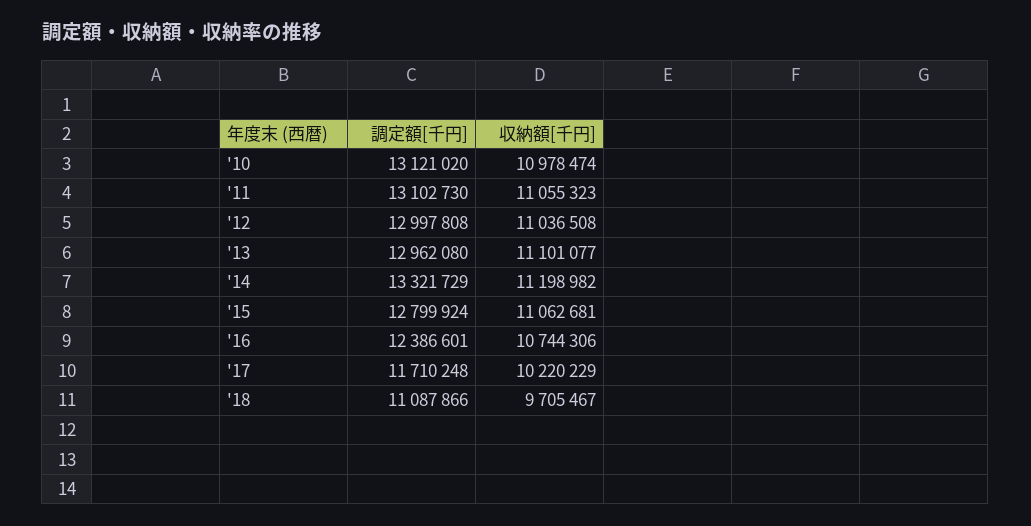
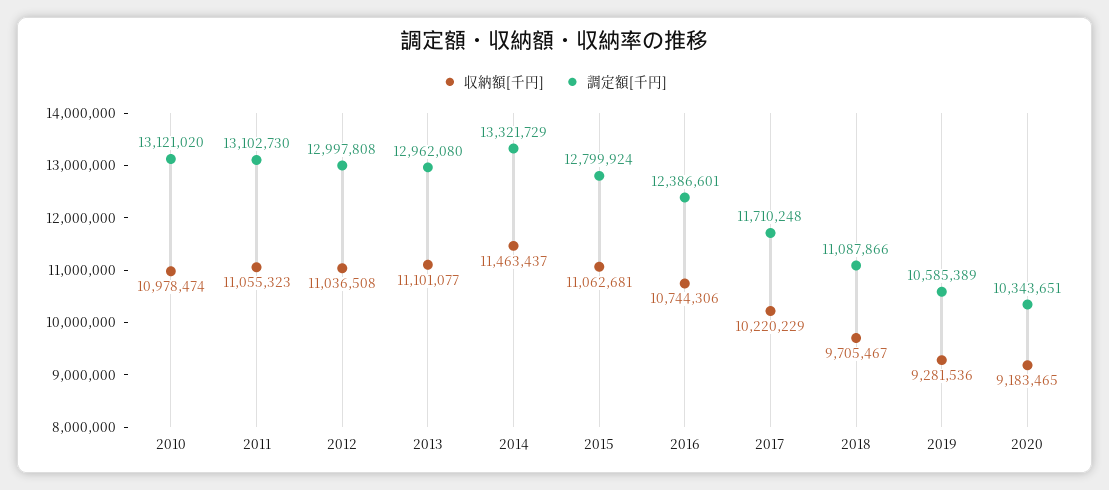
収納額[千円], '14: 11198982 -> 11463437
収納額[千円], 2019: none -> 9281536
調定額[千円], 2019: none -> 10585389
収納額[千円], 2020: none -> 9183465
調定額[千円], 2020: none -> 10343651

